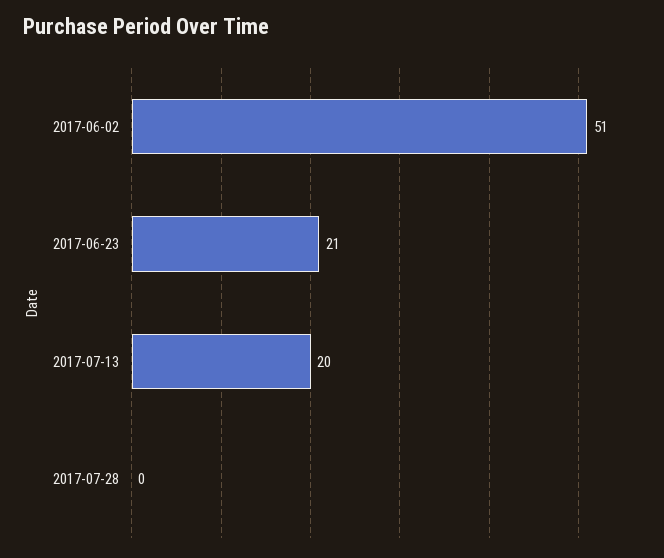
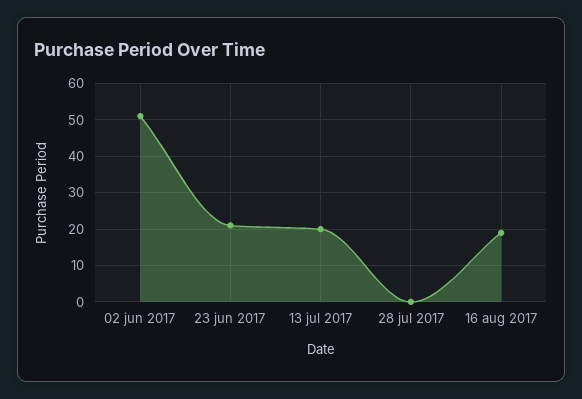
16 aug 2017: none -> 20

